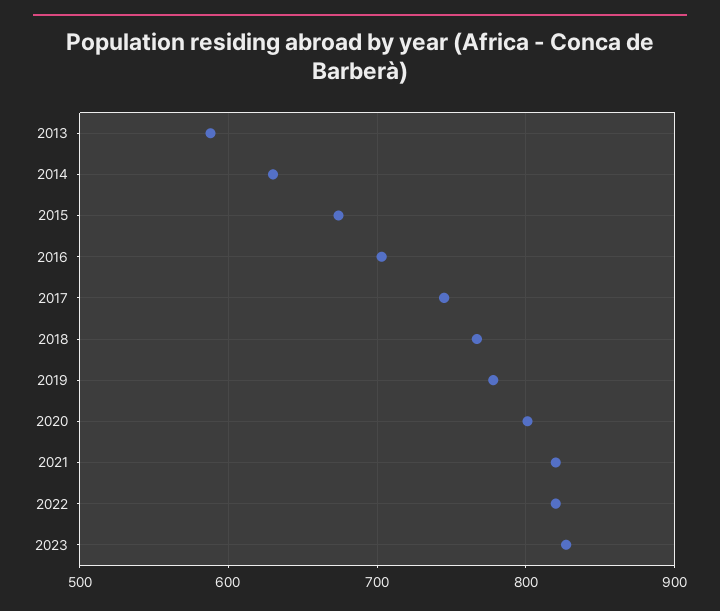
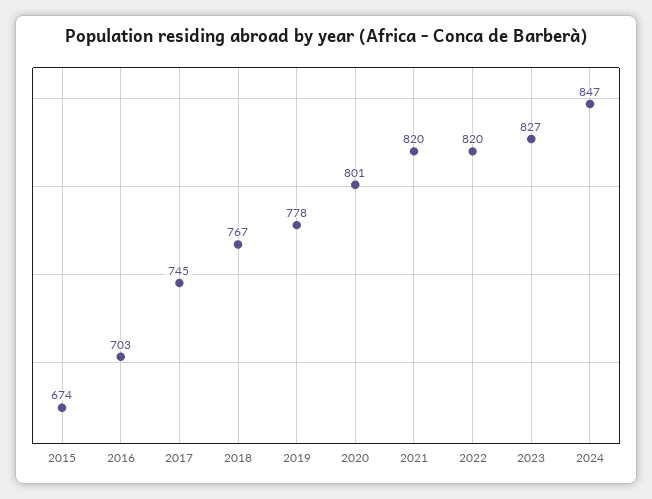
2013: 590 -> none
2014: 630 -> none
2024: none -> 847

